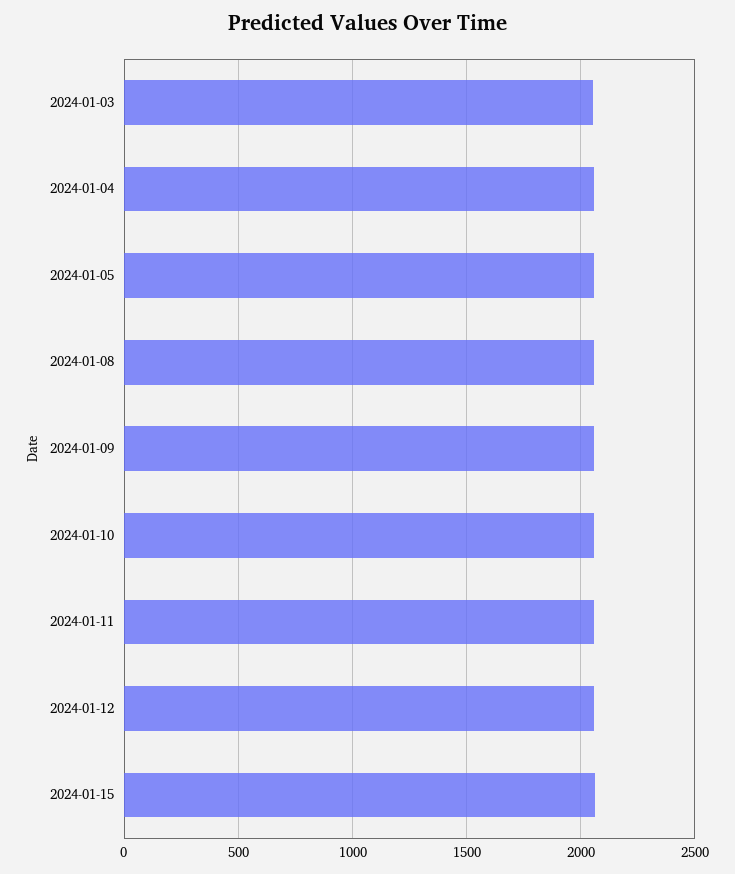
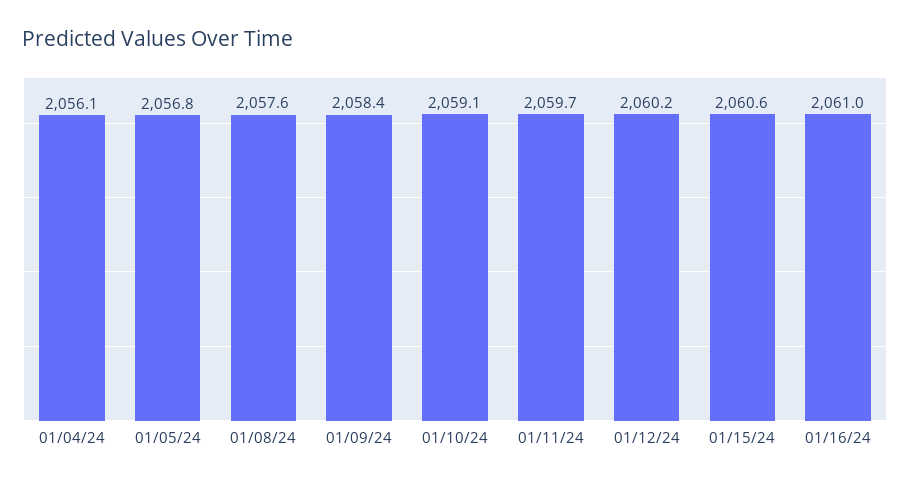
2024-01-03: 2050 -> none
01/16/24: none -> 2061

